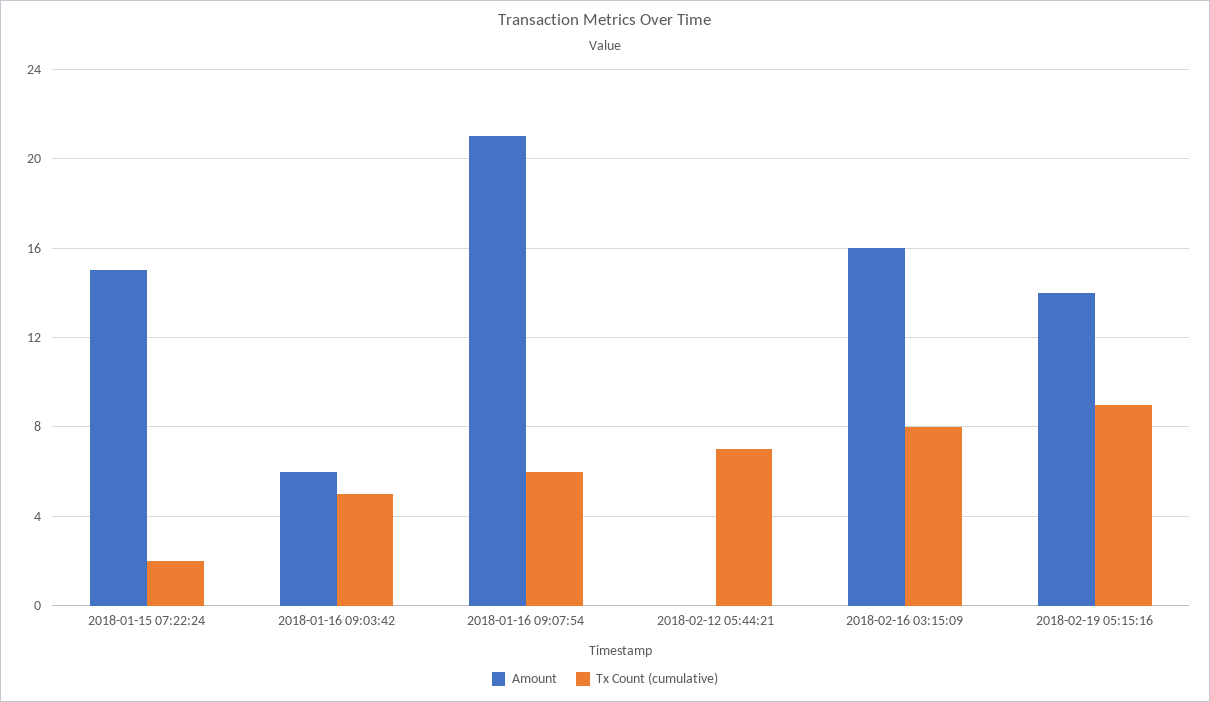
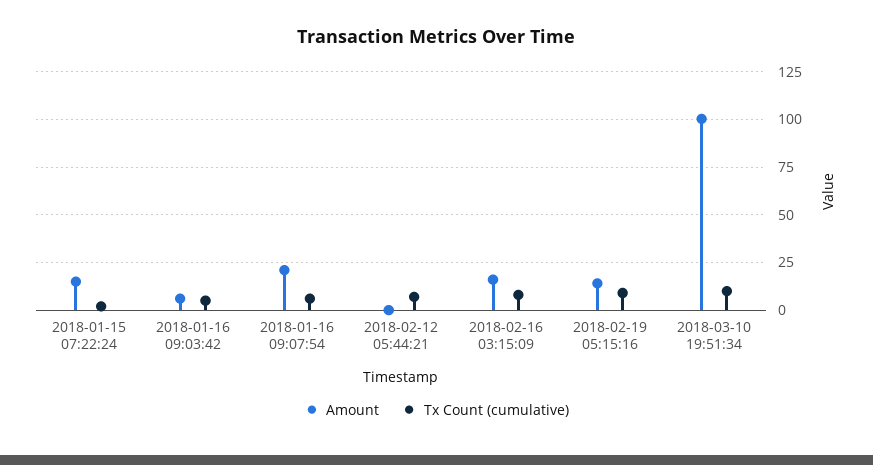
Amount, 2018-03-10 19:51:34: none -> 100
Tx Count (cumulative), 2018-03-10 19:51:34: none -> 10

